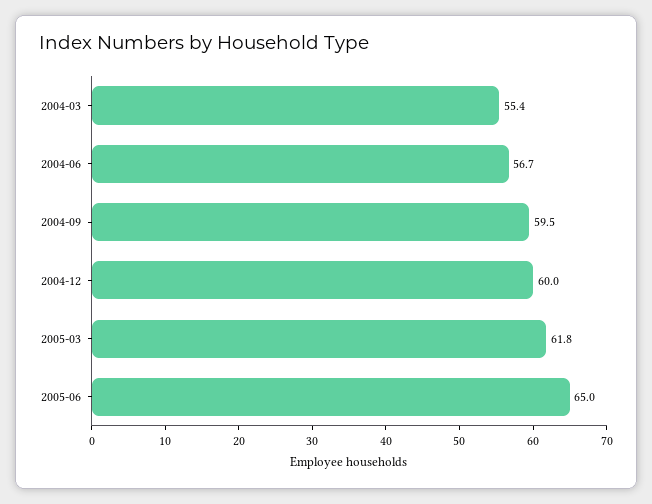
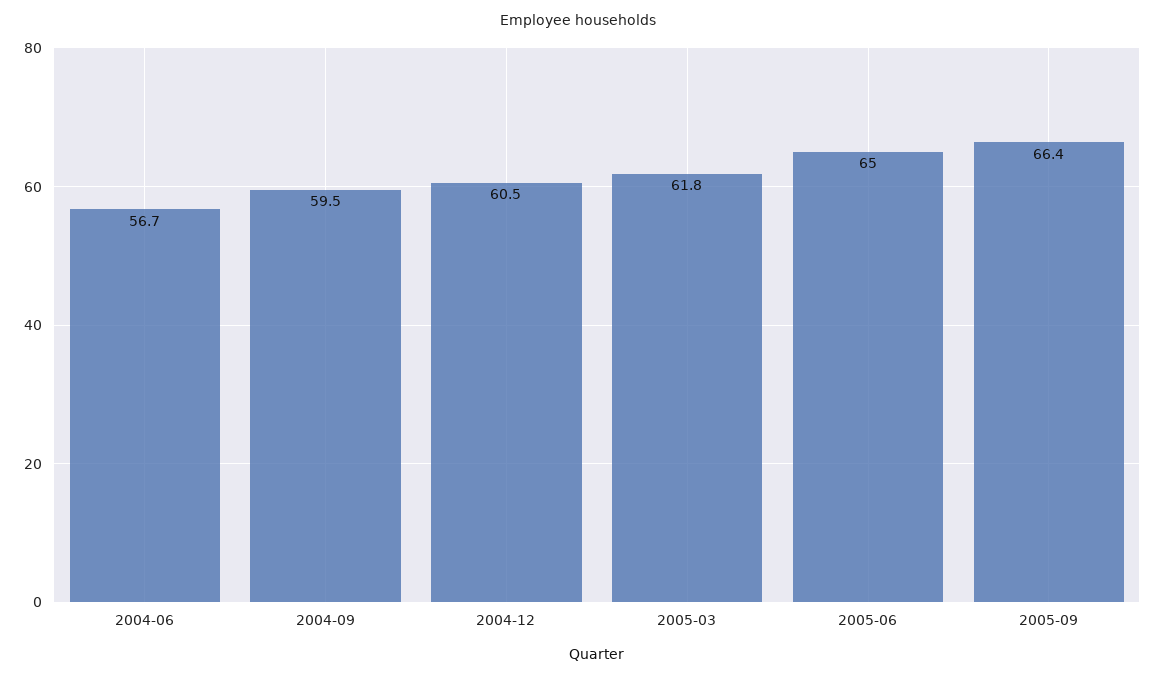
2004-03: 55.4 -> none
2004-12: 60 -> 60.5
2005-09: none -> 66.4

